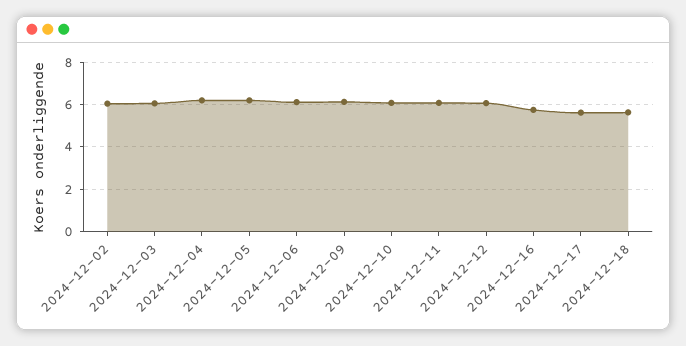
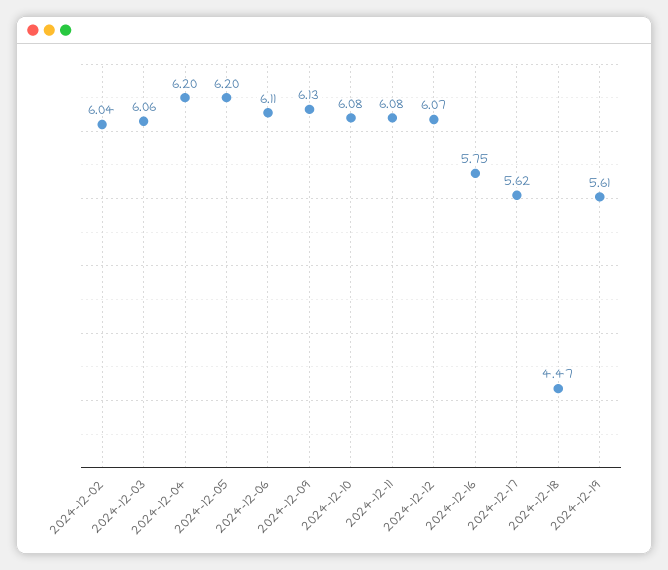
2024-12-18: 5.5 -> 4.47
2024-12-19: none -> 5.61

